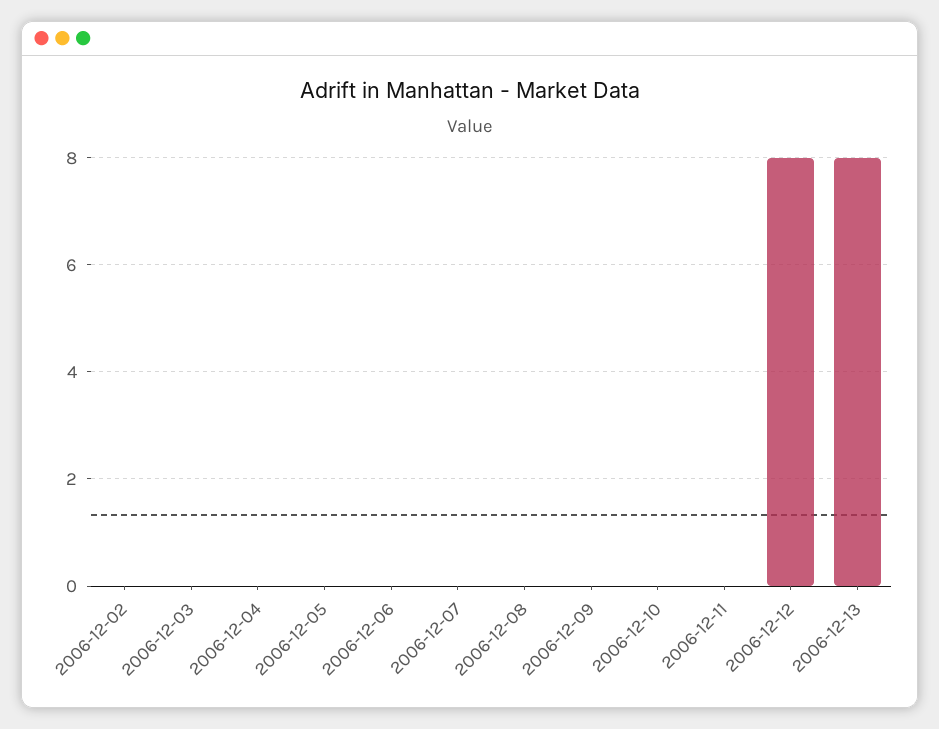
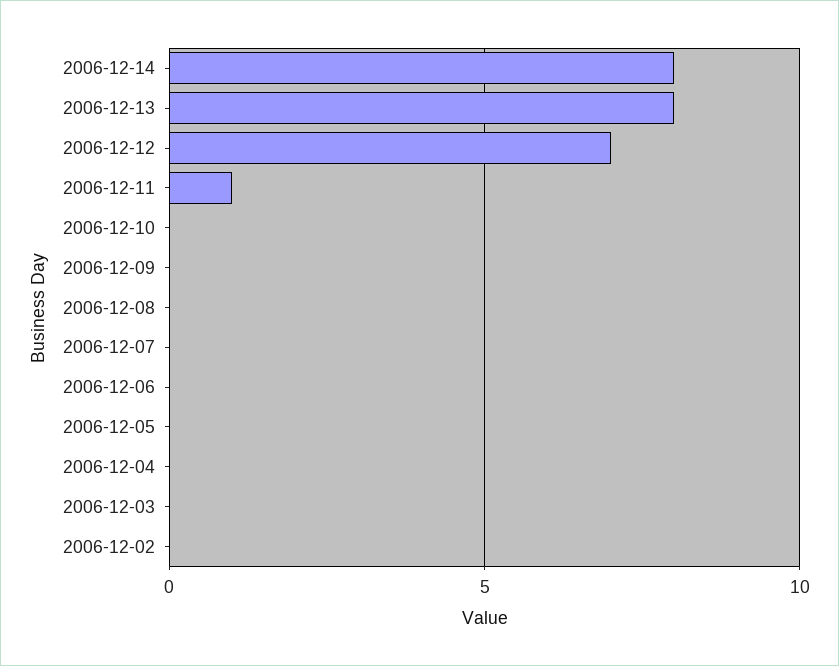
2006-12-11: 0 -> 1
2006-12-12: 8 -> 7
2006-12-14: none -> 8

